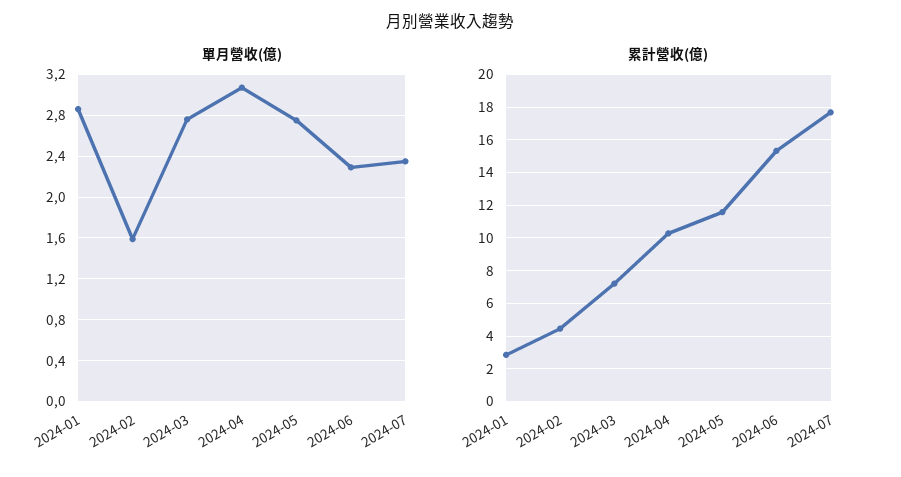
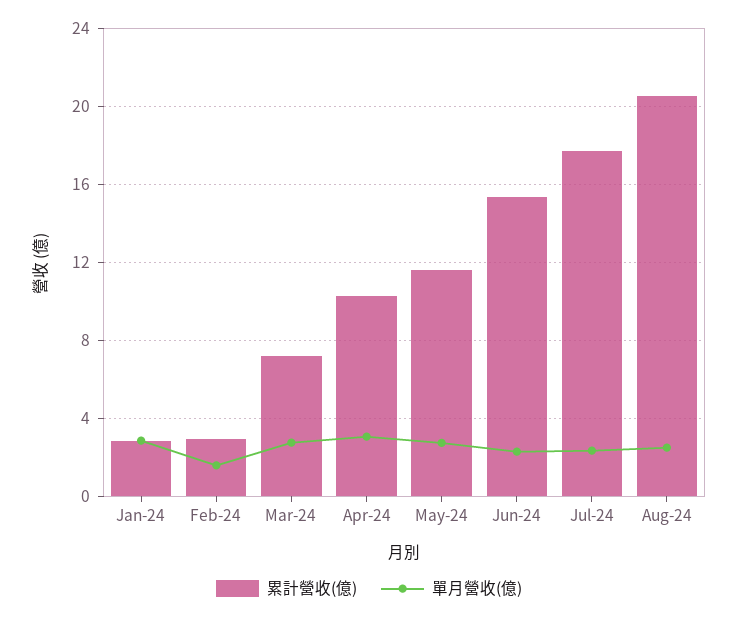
累計營收(億), 2024-02: 4.5 -> 3
累計營收(億), Aug-24: none -> 20.5
單月營收(億), Aug-24: none -> 2.5

